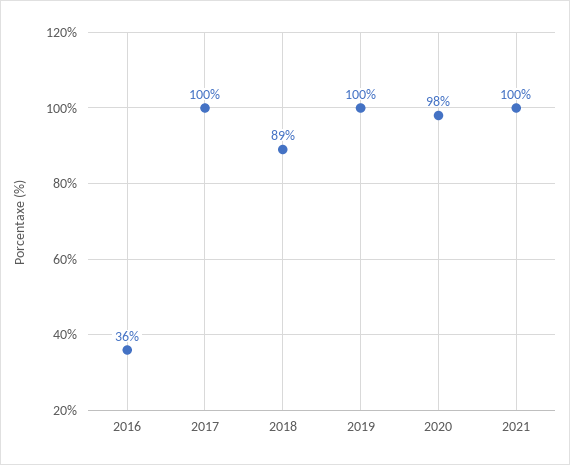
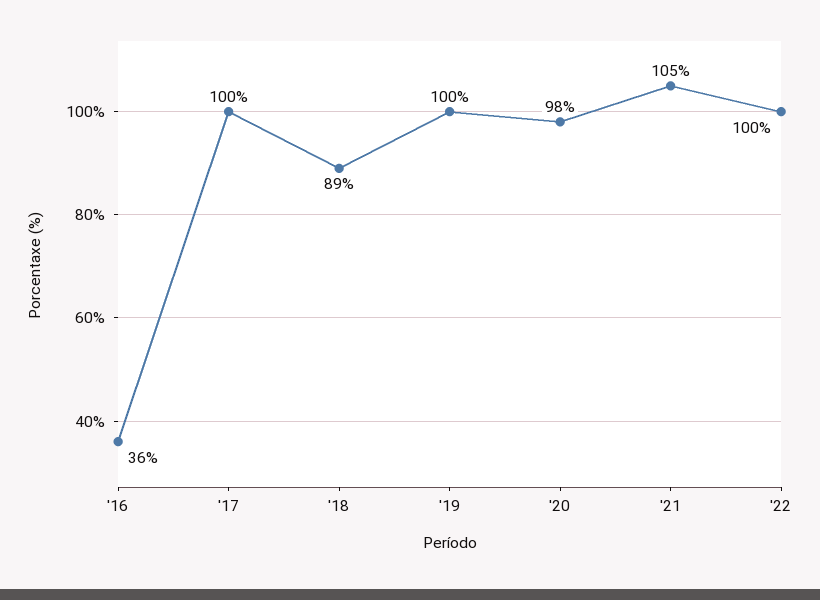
2021: 100 -> 105
'22: none -> 100

